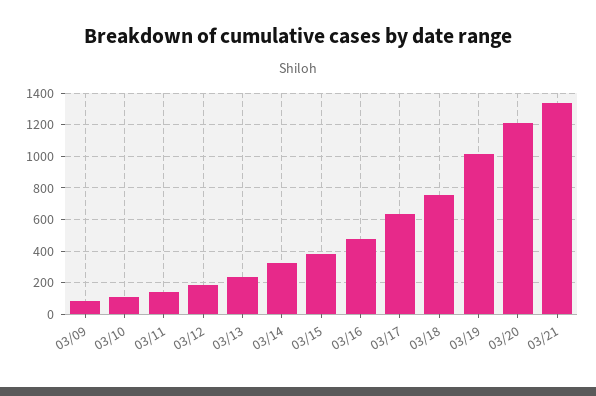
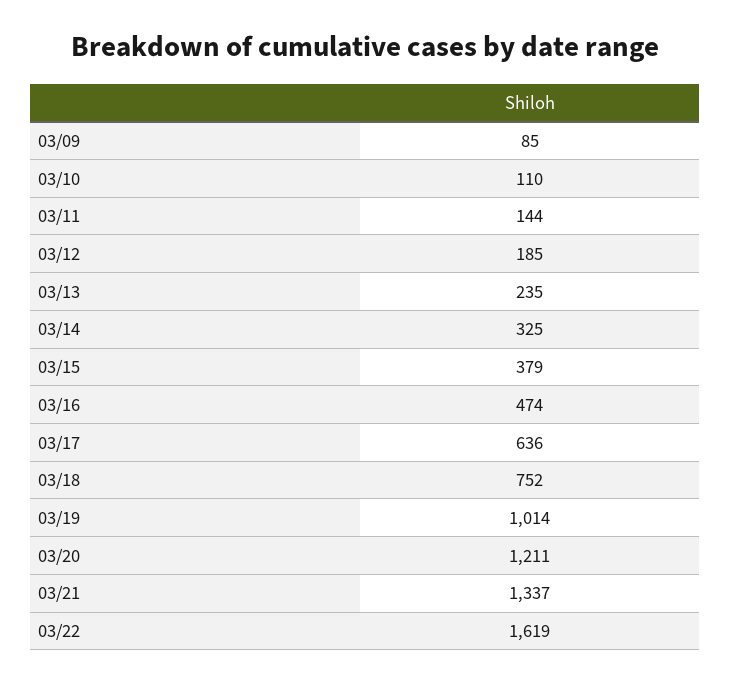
03/22: none -> 1619

